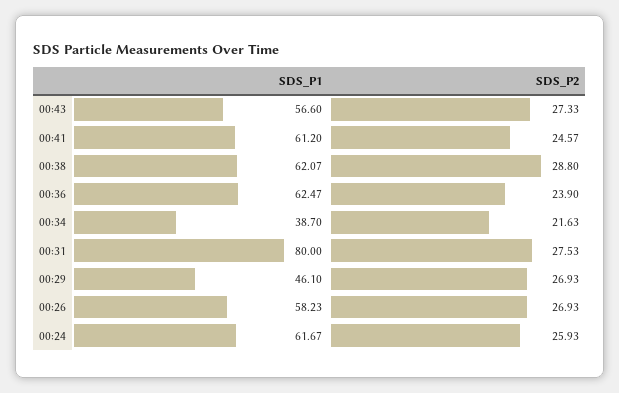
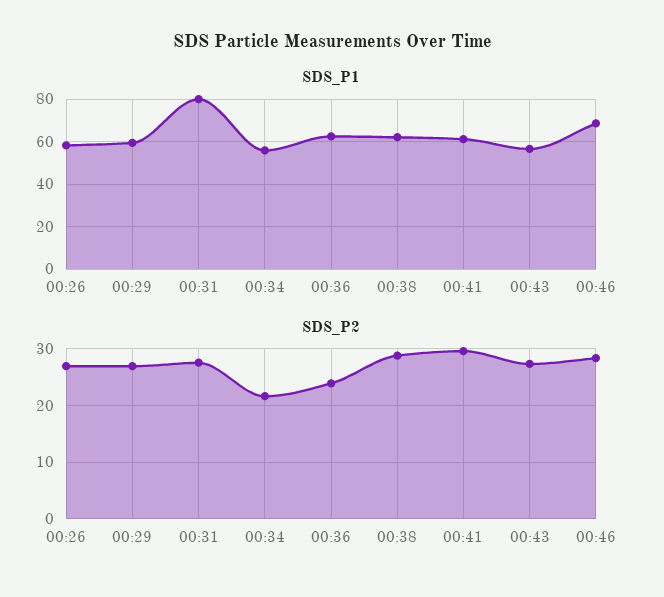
SDS_P2, 00:41: 24.57 -> 30
SDS_P1, 00:34: 38.7 -> 55
SDS_P1, 00:29: 46.1 -> 60
SDS_P1, 00:24: 61.67 -> none
SDS_P2, 00:24: 25.93 -> none
SDS_P1, 00:46: none -> 70
SDS_P2, 00:46: none -> 28

